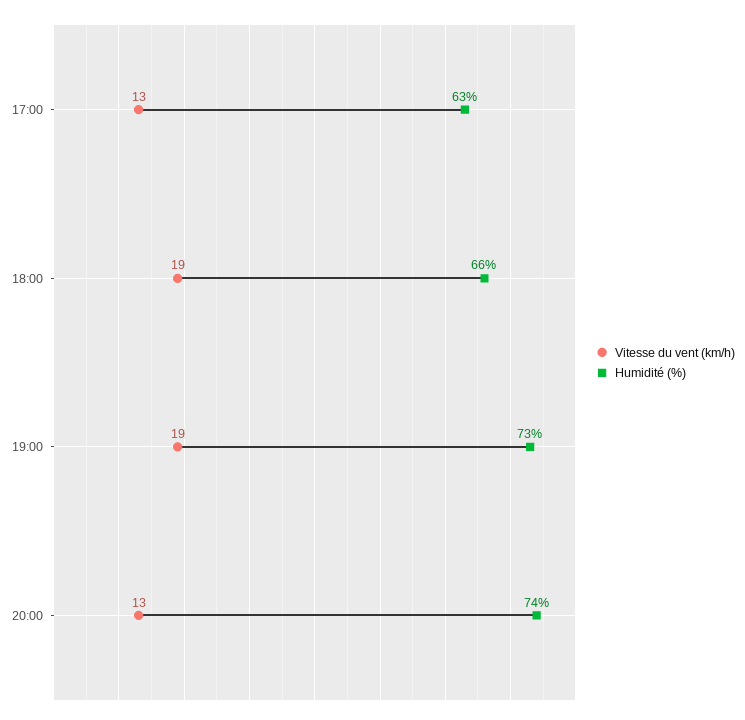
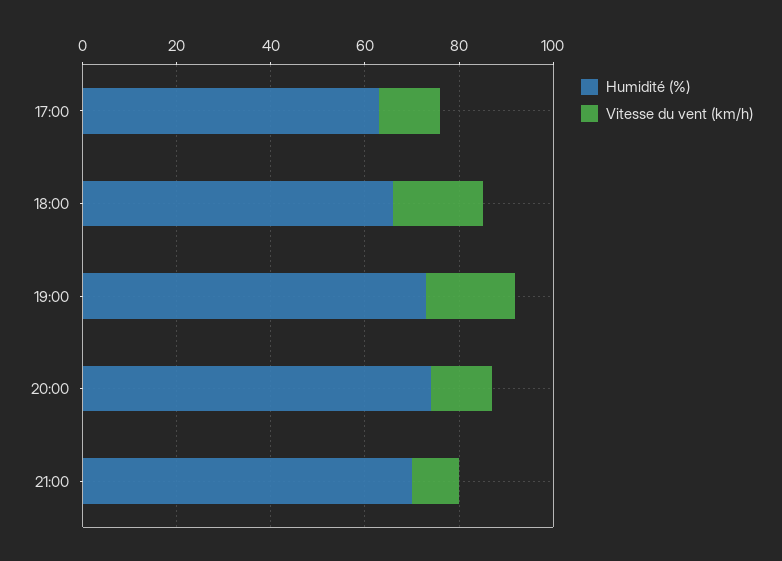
Humidité (%), 21:00: none -> 70
Vitesse du vent (km/h), 21:00: none -> 10

